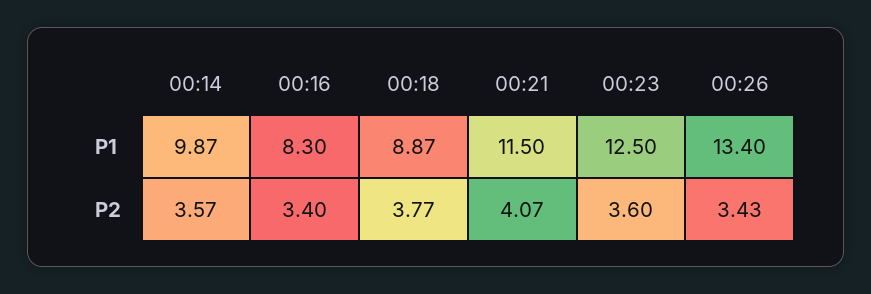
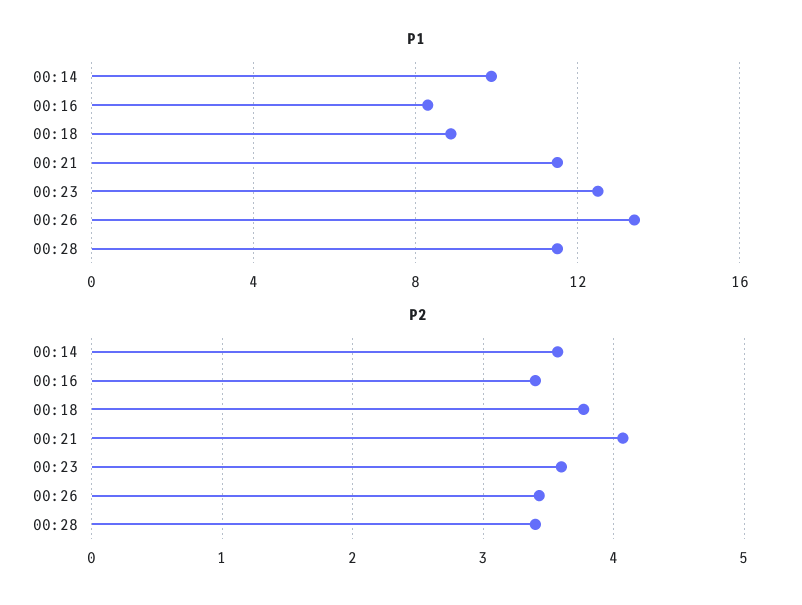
P1, 00:28: none -> 11.5
P2, 00:28: none -> 3.4

